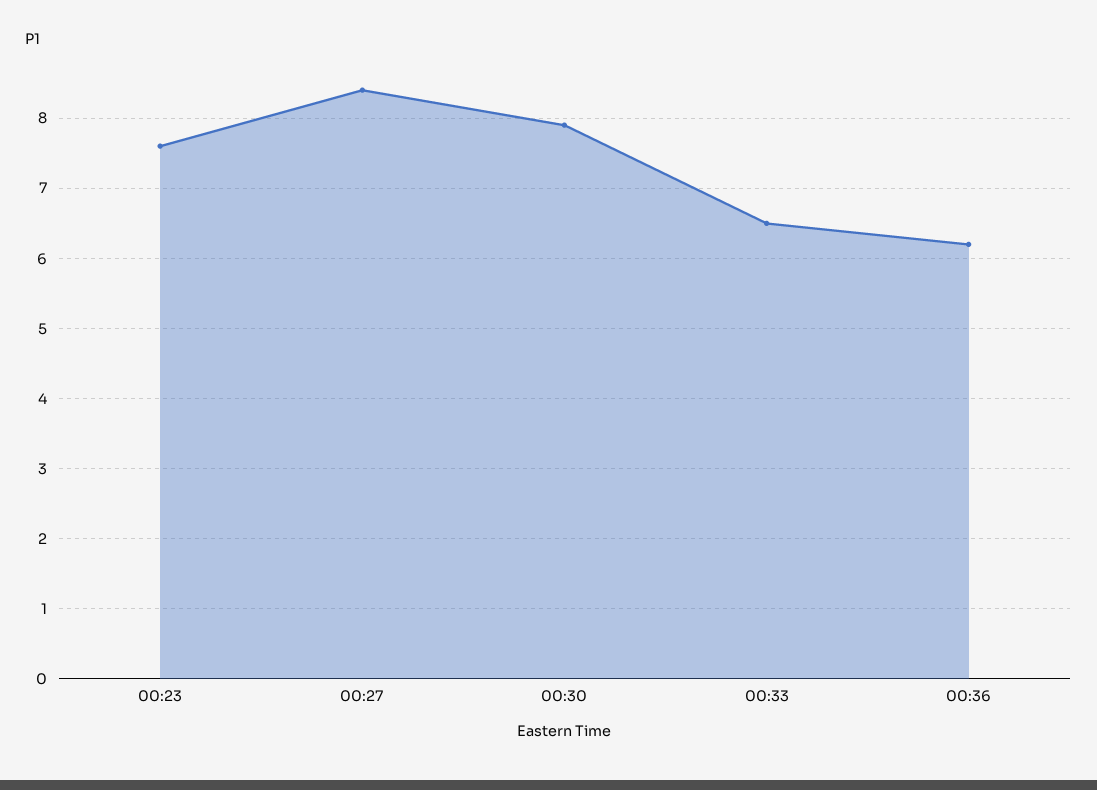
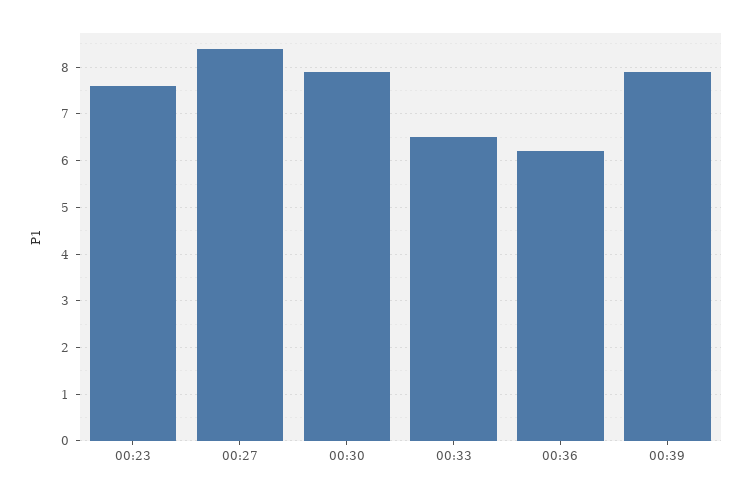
00:39: none -> 8

